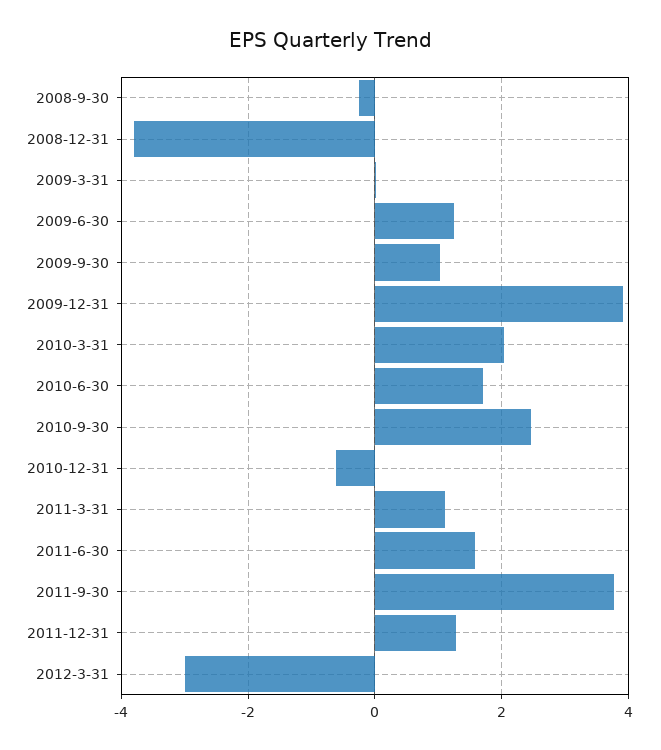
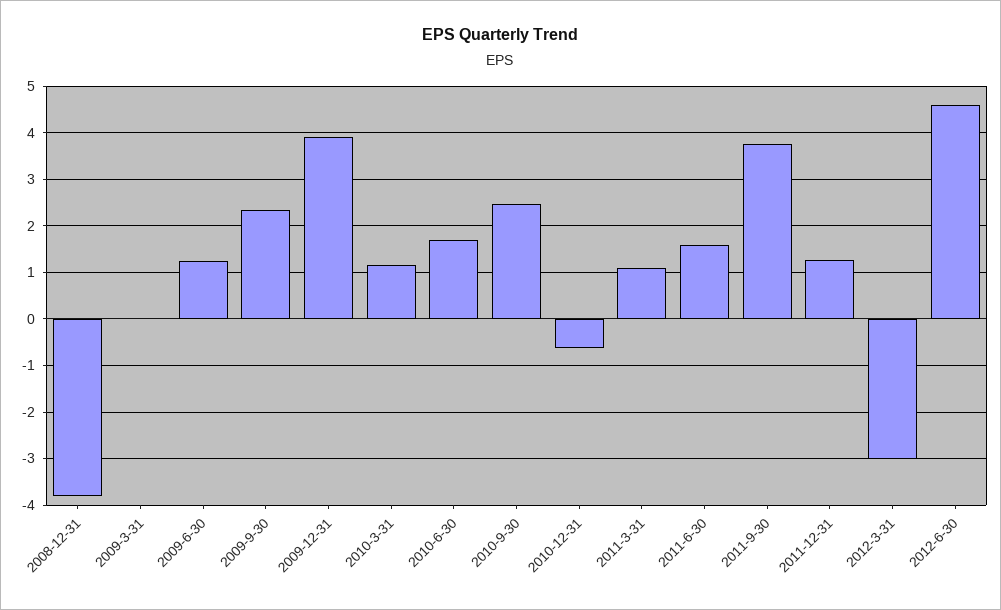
2008-9-30: -0.2 -> none
2009-9-30: 1 -> 2.4
2010-3-31: 2 -> 1.2
2012-6-30: none -> 4.6

